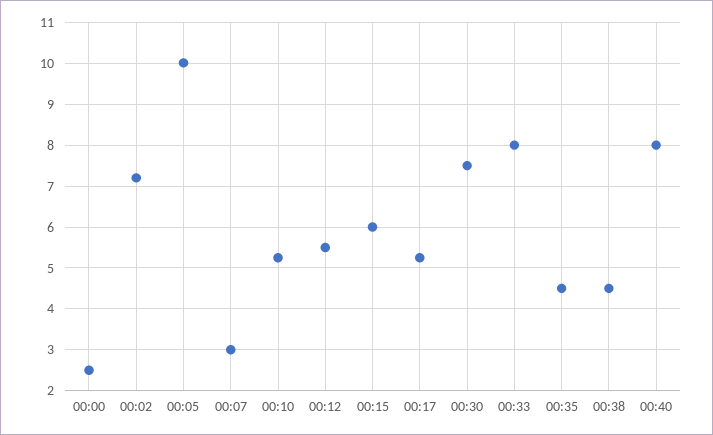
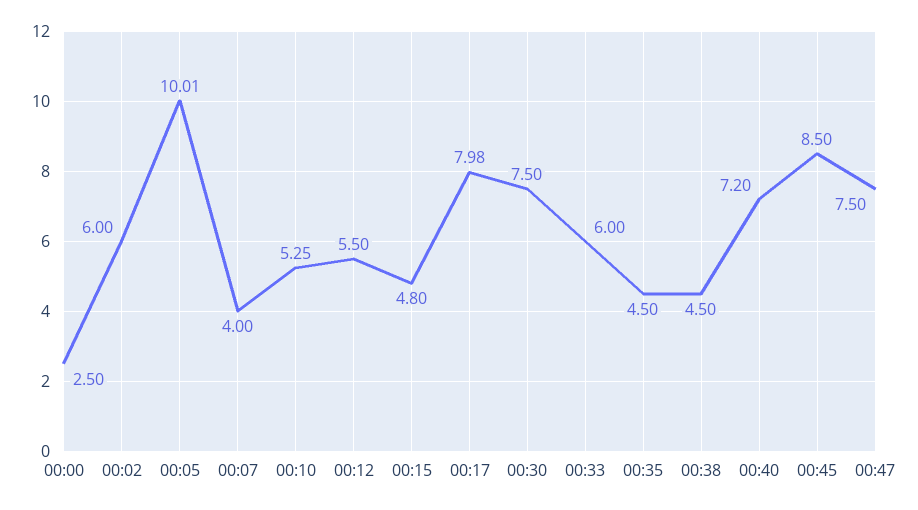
00:02: 7.2 -> 6
00:07: 3 -> 4
00:15: 6 -> 4.8
00:17: 5.2 -> 7.98
00:33: 8 -> 6
00:40: 8 -> 7.2
00:45: none -> 8.5
00:47: none -> 7.5

